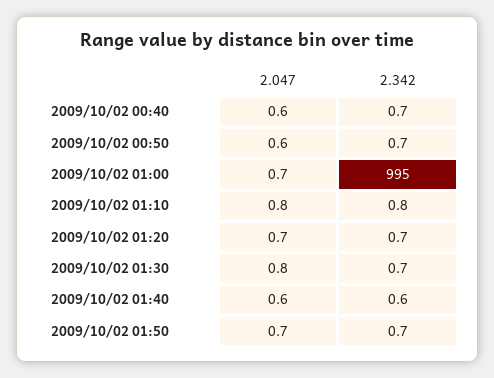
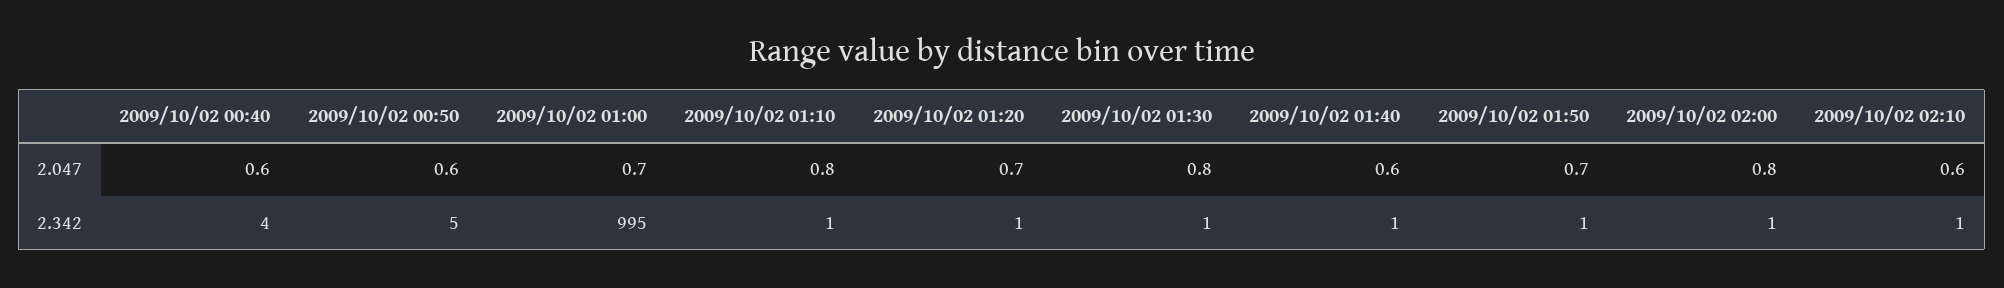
2.342, 2009/10/02 00:40: 0.7 -> 4
2.342, 2009/10/02 00:50: 0.7 -> 5
2.047, 2009/10/02 02:00: none -> 0.8
2.047, 2009/10/02 02:10: none -> 0.6
2.342, 2009/10/02 02:00: none -> 1
2.342, 2009/10/02 02:10: none -> 1

